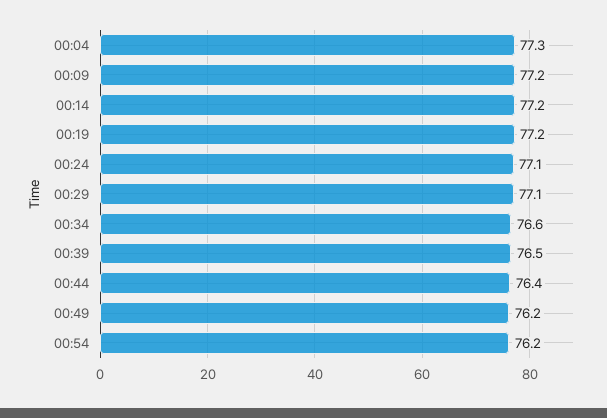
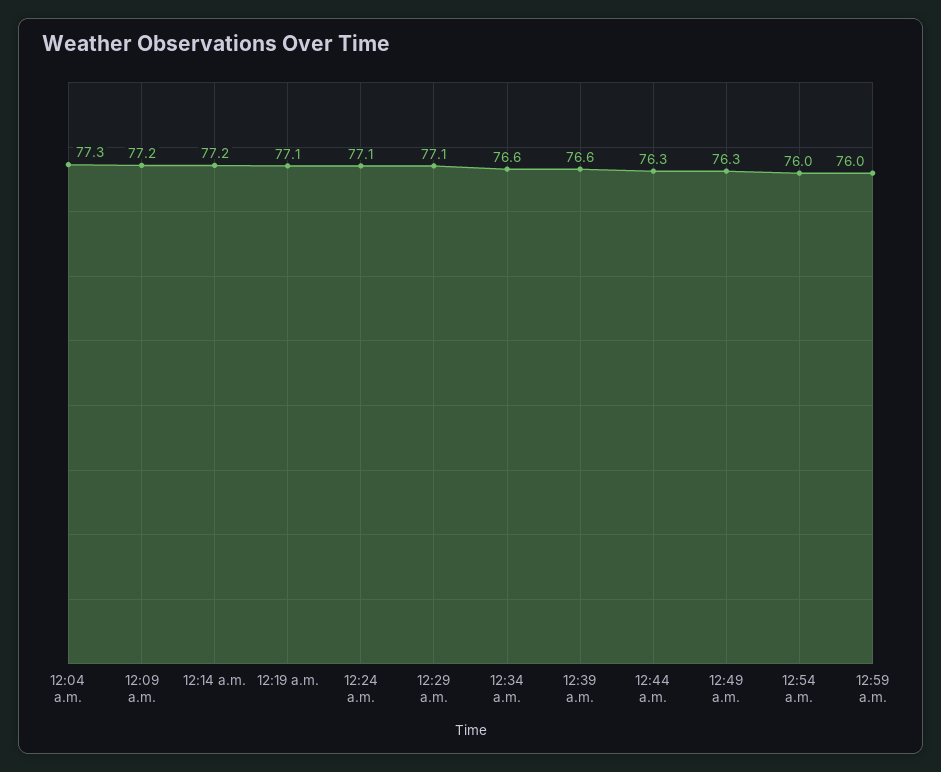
00:19: 77.2 -> 77.1
00:39: 76.5 -> 76.6
00:44: 76.4 -> 76.3
00:49: 76.2 -> 76.3
00:54: 76.2 -> 76
12:59 a.m.: none -> 76

